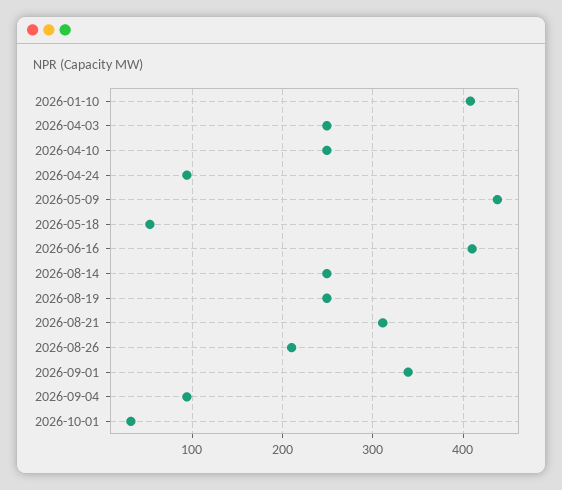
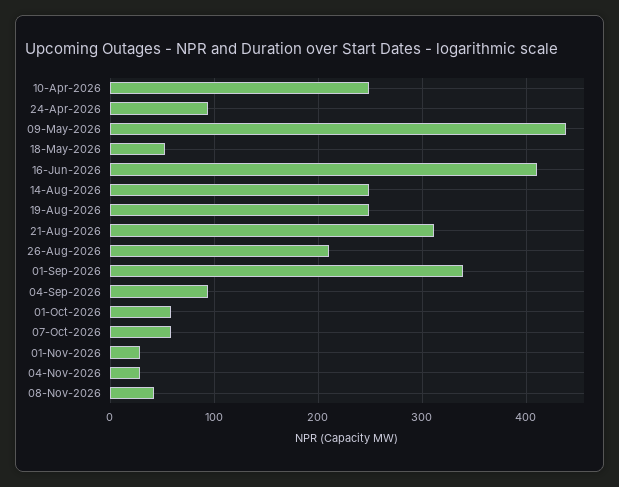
2026-01-10: 410 -> none
2026-04-03: 250 -> none
2026-10-01: 30 -> 60
07-Oct-2026: none -> 60
01-Nov-2026: none -> 30
04-Nov-2026: none -> 30
08-Nov-2026: none -> 40

